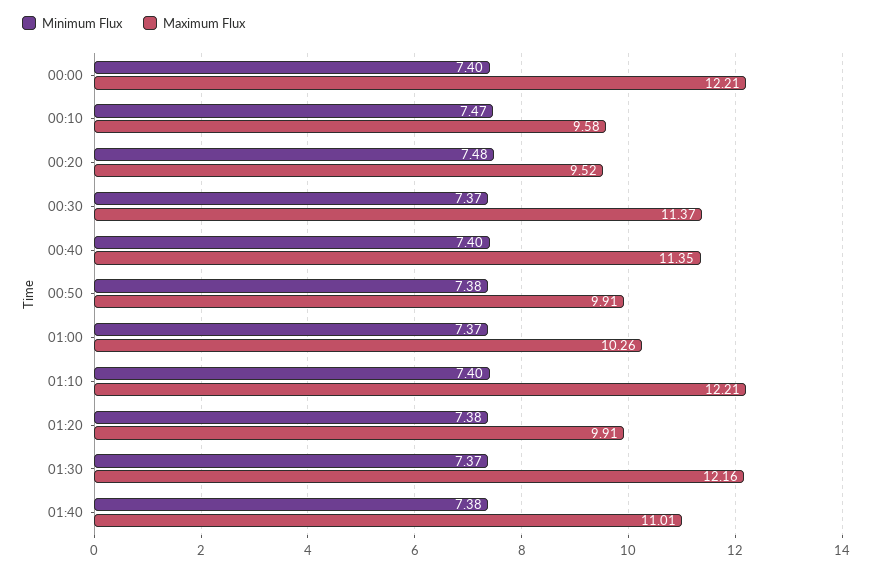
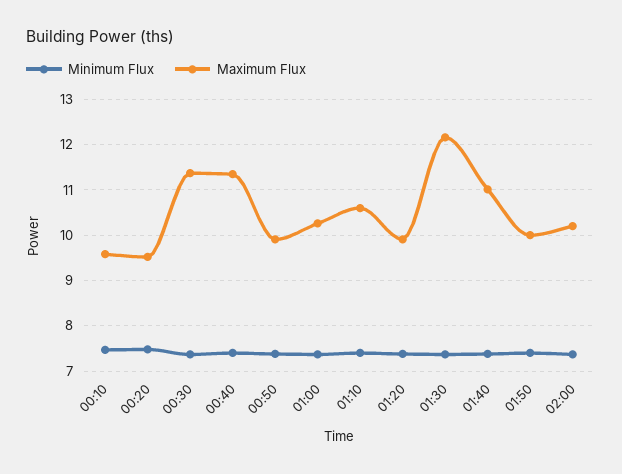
Minimum Flux, 00:00: 7.4 -> none
Maximum Flux, 00:00: 12.21 -> none
Maximum Flux, 01:10: 12.21 -> 10.6
Minimum Flux, 01:50: none -> 7.4
Maximum Flux, 01:50: none -> 10
Minimum Flux, 02:00: none -> 7.4
Maximum Flux, 02:00: none -> 10.2

